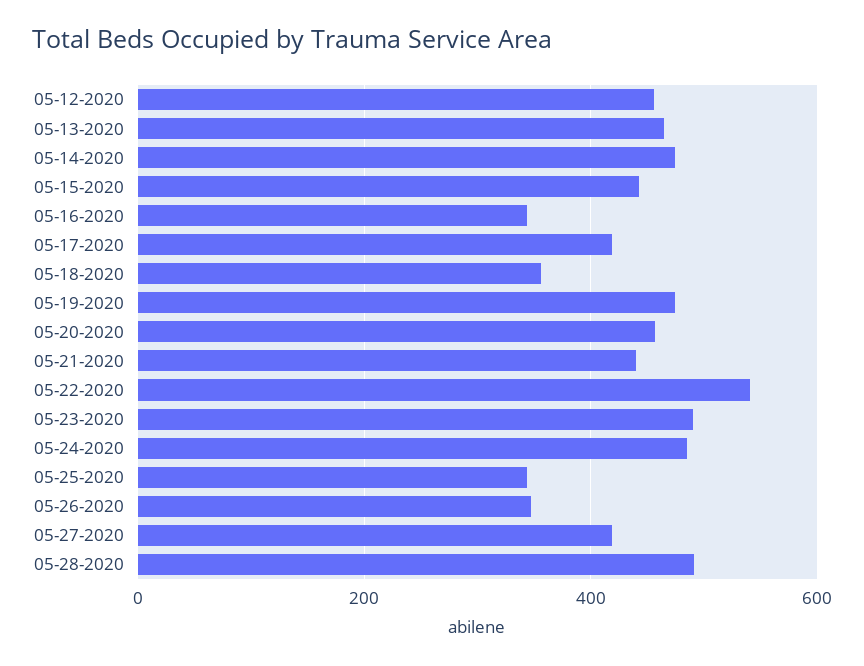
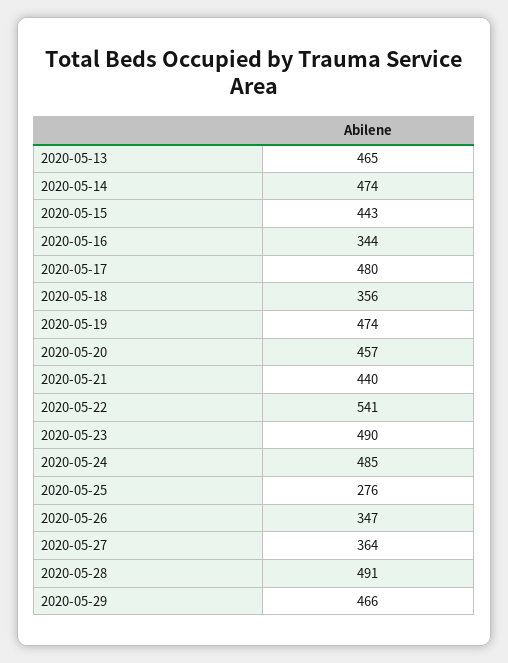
05-12-2020: 460 -> none
05-17-2020: 420 -> 480
05-25-2020: 340 -> 276
05-27-2020: 420 -> 364
2020-05-29: none -> 466

